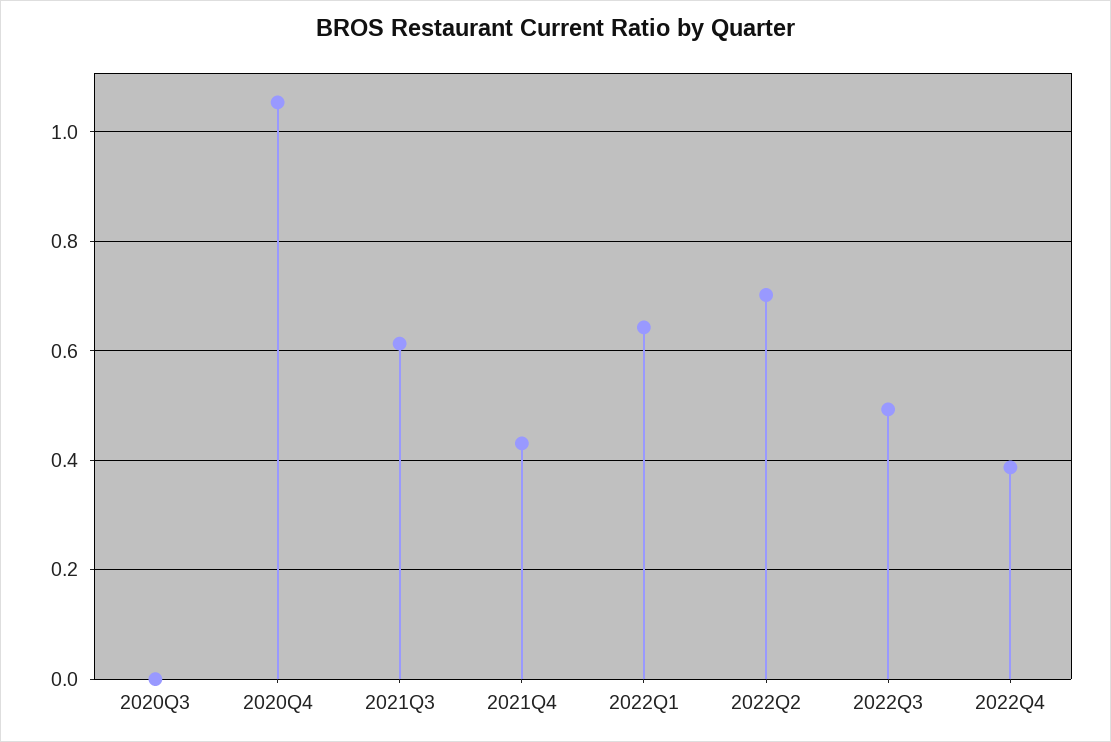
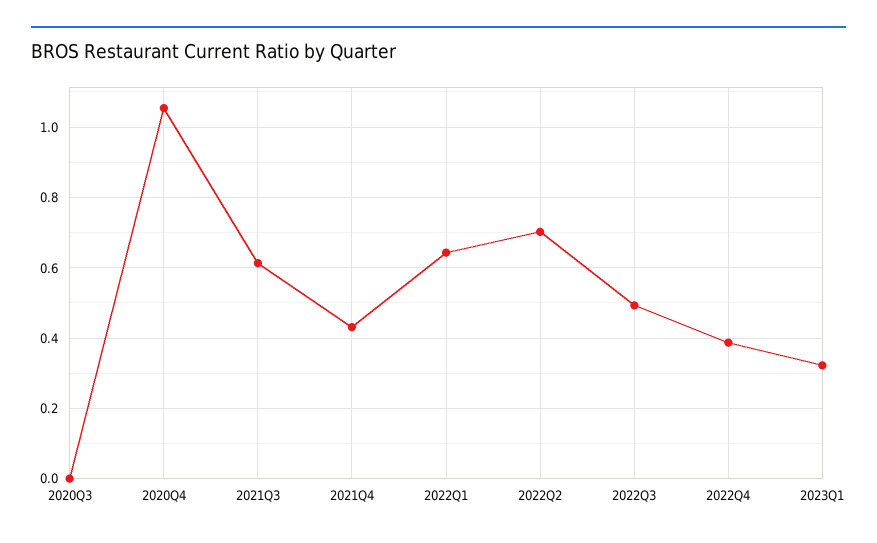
2023Q1: none -> 0.32

